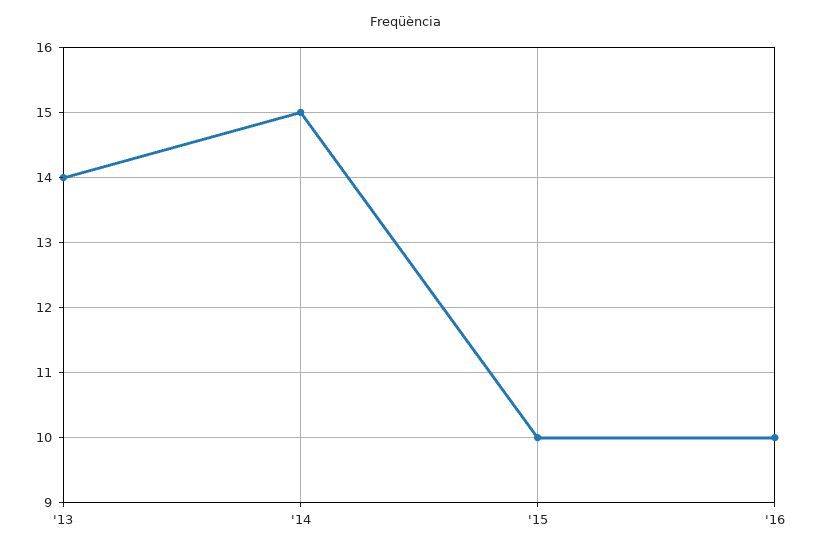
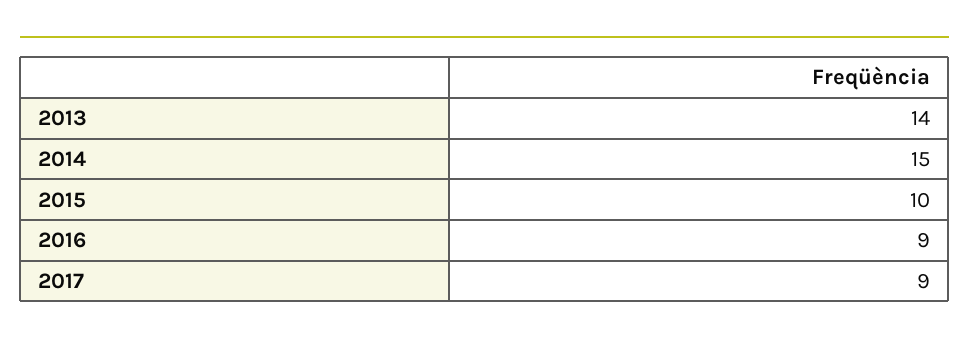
'16: 10 -> 9
2017: none -> 9

